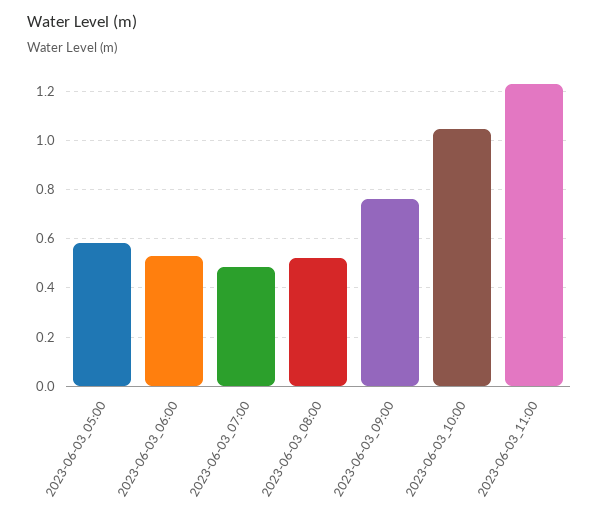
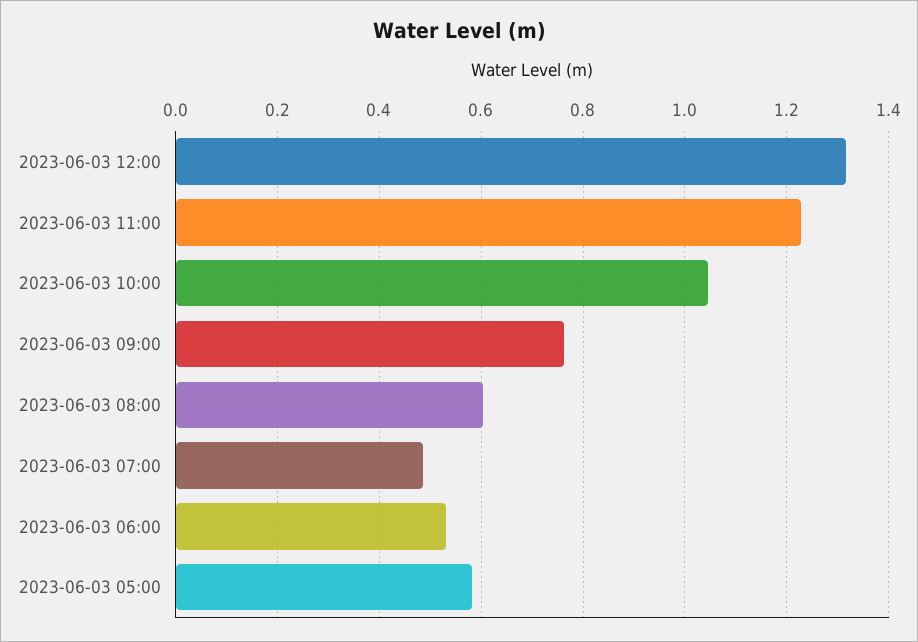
2023-06-03_08:00: 0.525 -> 0.6
2023-06-03 12:00: none -> 1.32

